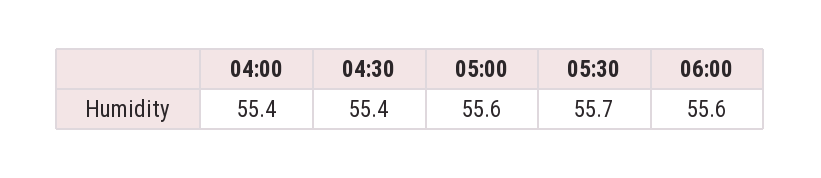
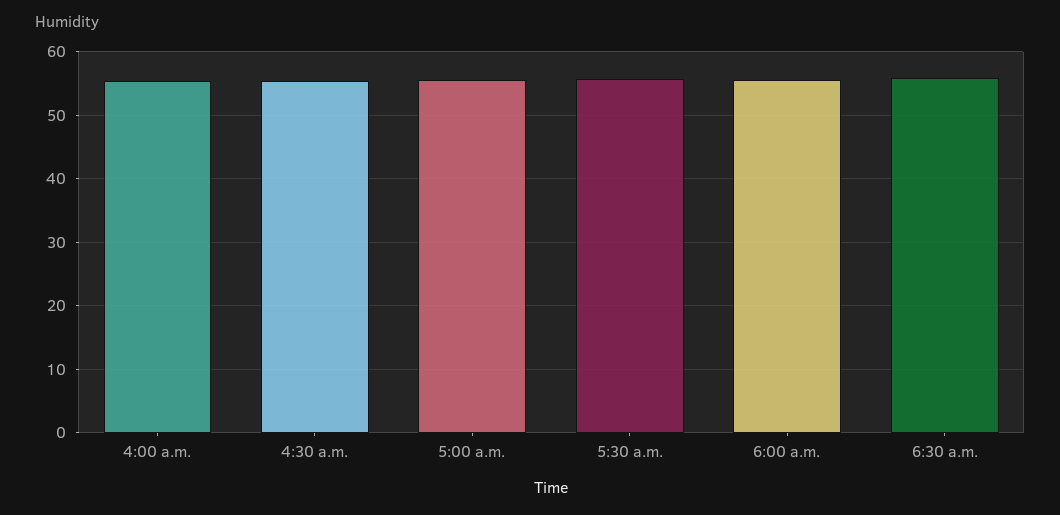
6:30 a.m.: none -> 56

